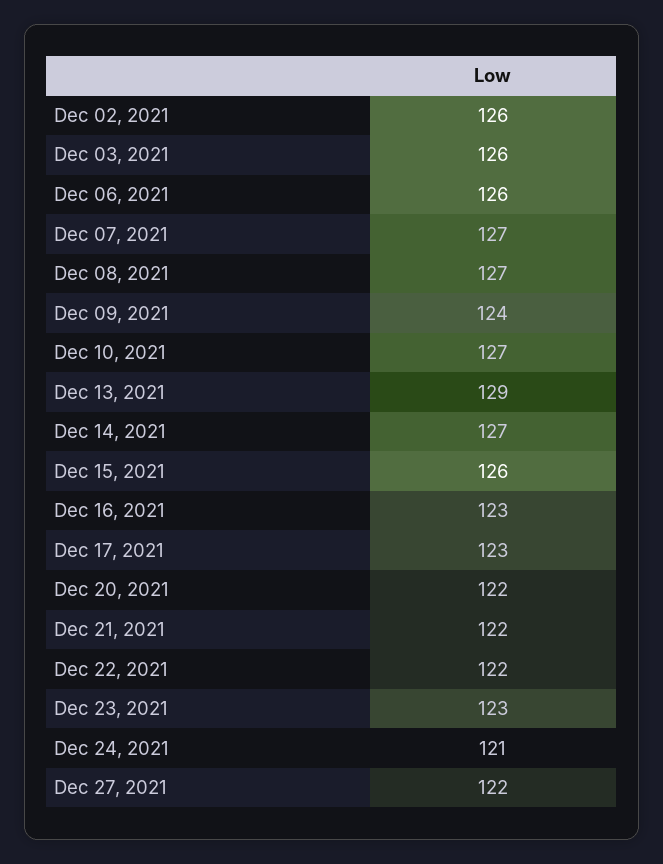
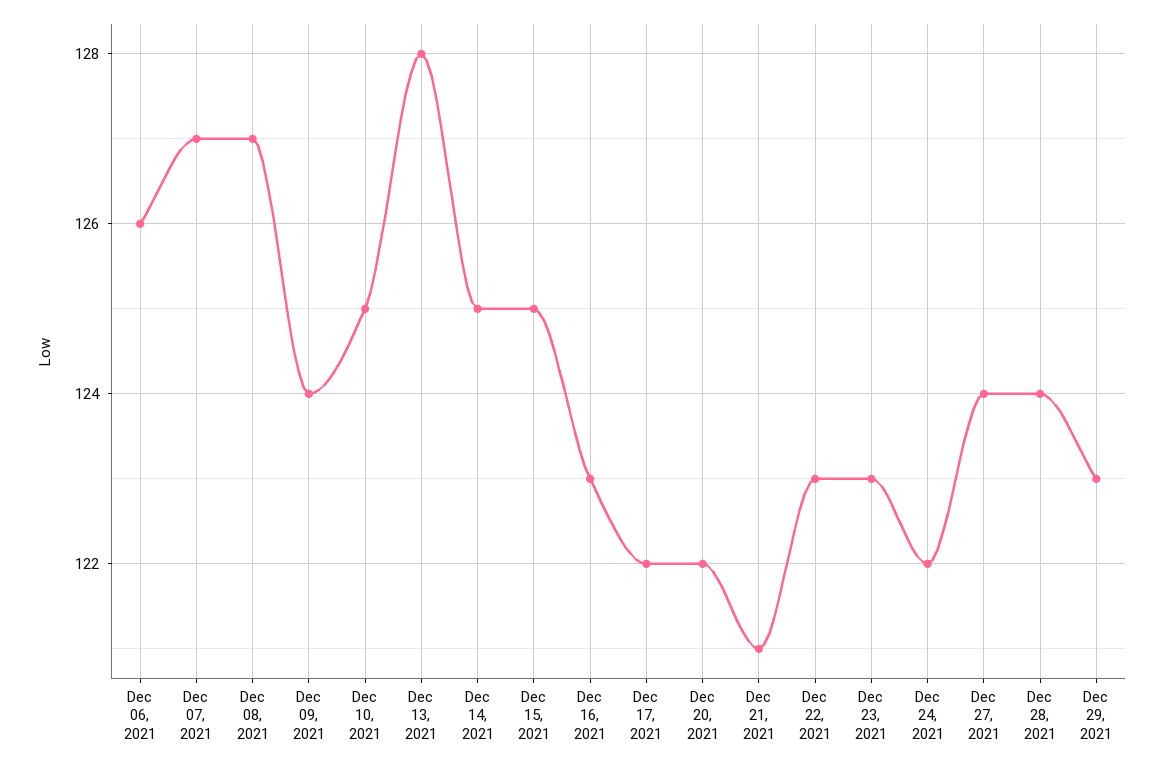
Dec 02, 2021: 126 -> none
Dec 03, 2021: 126 -> none
Dec 10, 2021: 127 -> 125
Dec 13, 2021: 129 -> 128
Dec 14, 2021: 127 -> 125
Dec 15, 2021: 126 -> 125
Dec 17, 2021: 123 -> 122
Dec 21, 2021: 122 -> 121
Dec 22, 2021: 122 -> 123
Dec 24, 2021: 121 -> 122
Dec 27, 2021: 122 -> 124
Dec 28, 2021: none -> 124
Dec 29, 2021: none -> 123

